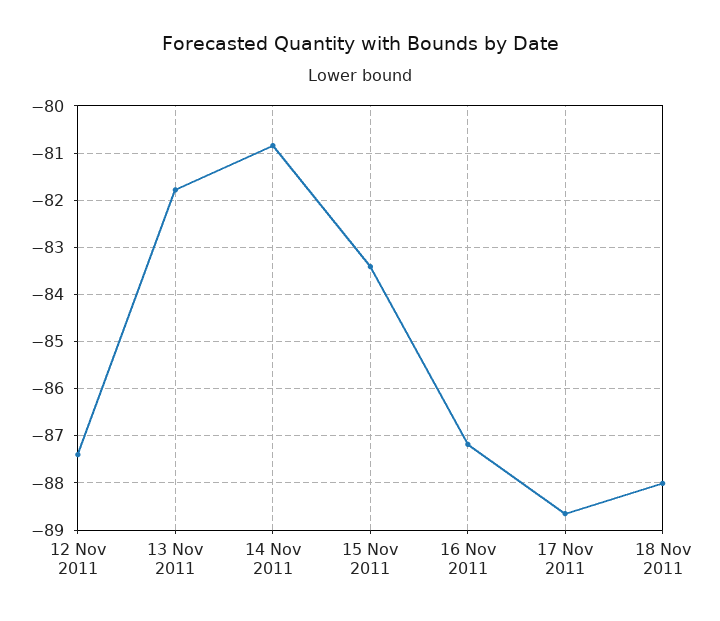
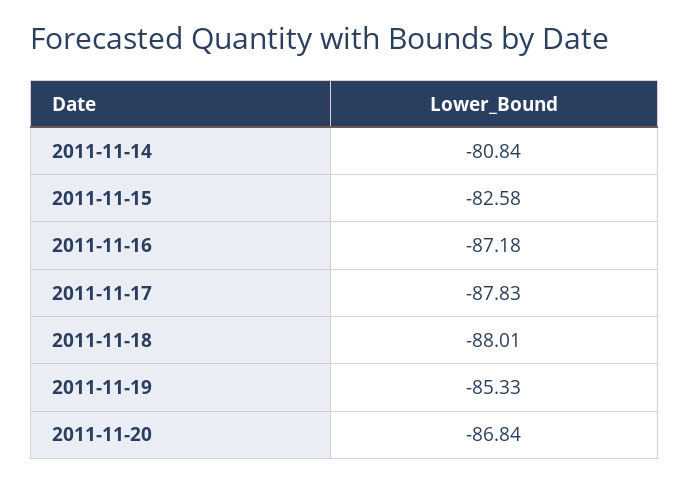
12 Nov 2011: -87.4 -> none
13 Nov 2011: -81.8 -> none
15 Nov 2011: -83.4 -> -82.58
17 Nov 2011: -88.6 -> -87.83
2011-11-19: none -> -85.33
2011-11-20: none -> -86.84

